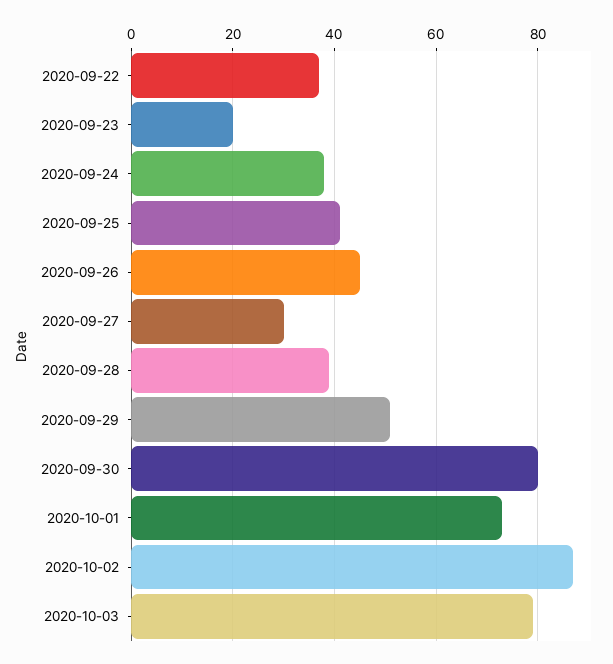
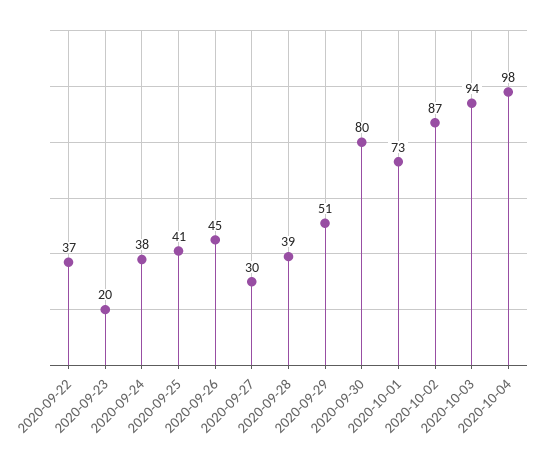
2020-10-03: 80 -> 94
2020-10-04: none -> 98

